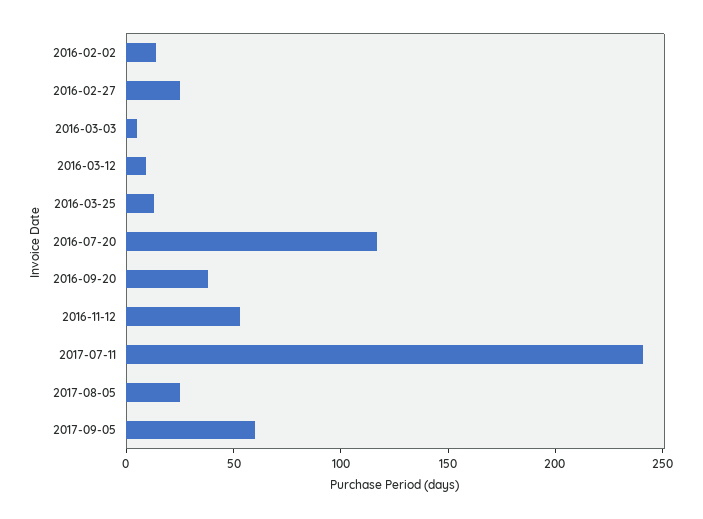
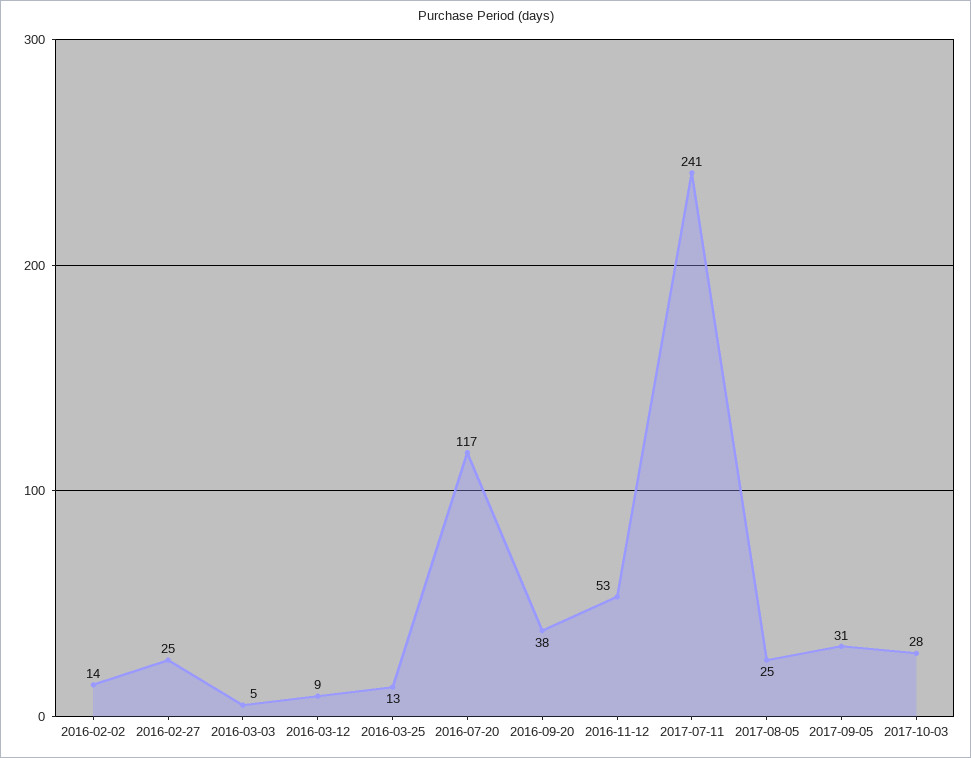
2017-09-05: 60 -> 31
2017-10-03: none -> 28

